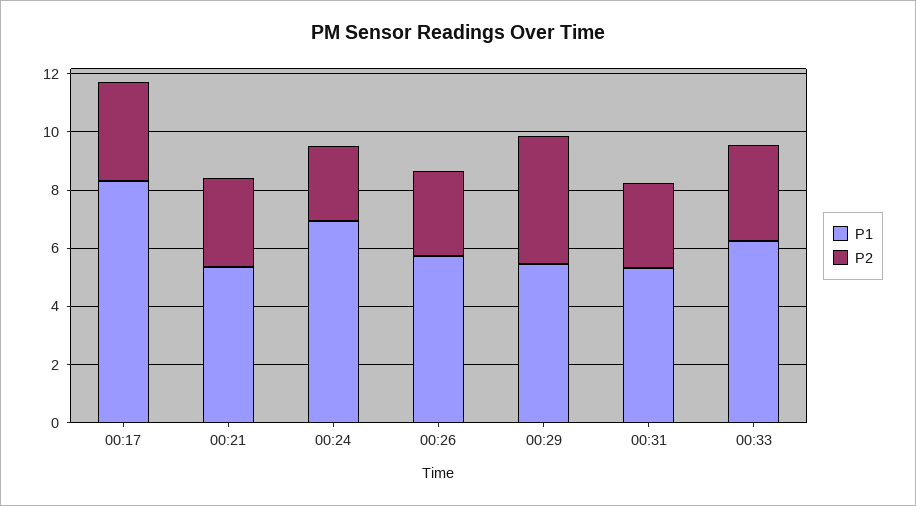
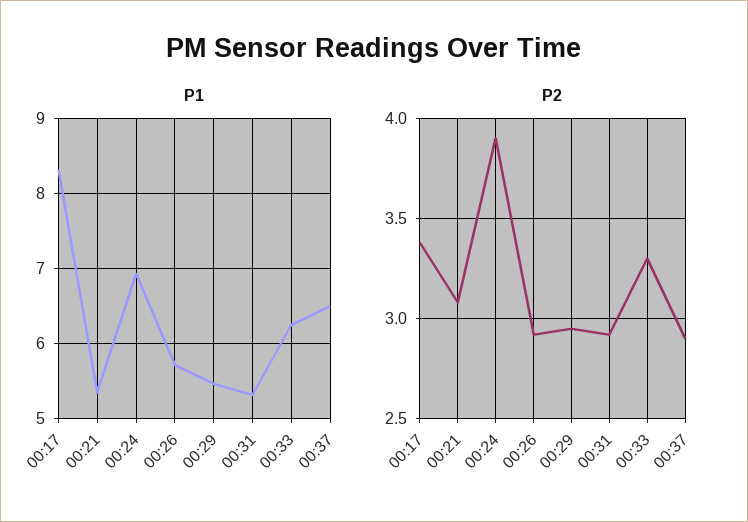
P2, 00:24: 2.5 -> 3.9
P2, 00:29: 4.5 -> 2.95
P1, 00:37: none -> 6.5
P2, 00:37: none -> 2.9

